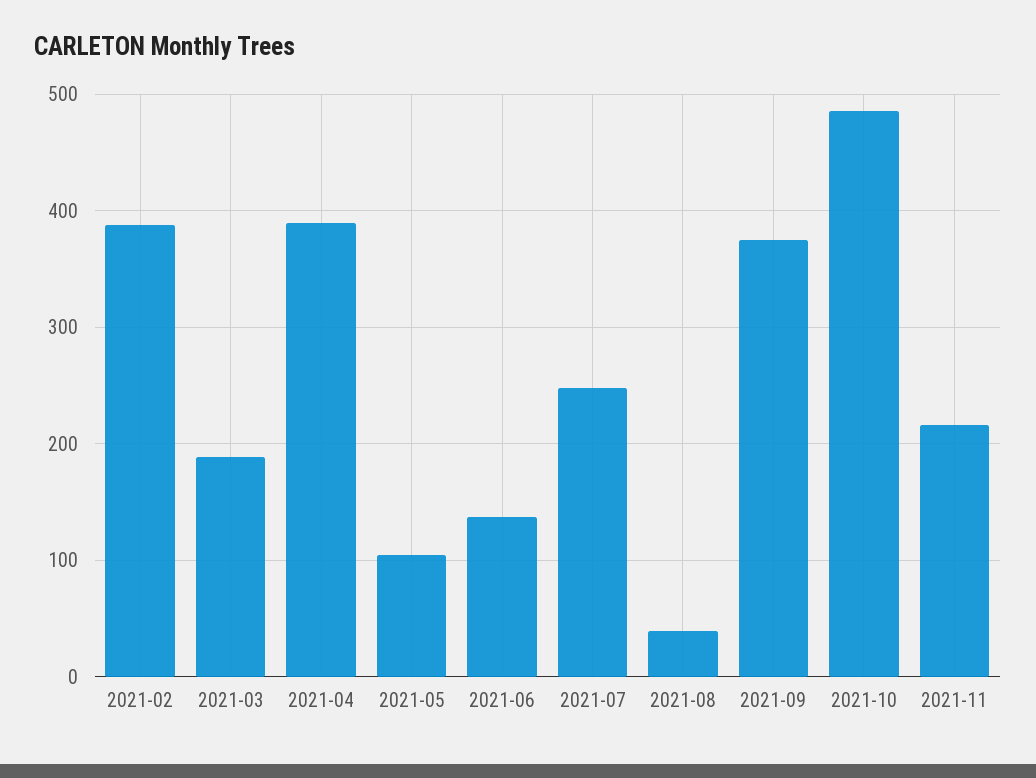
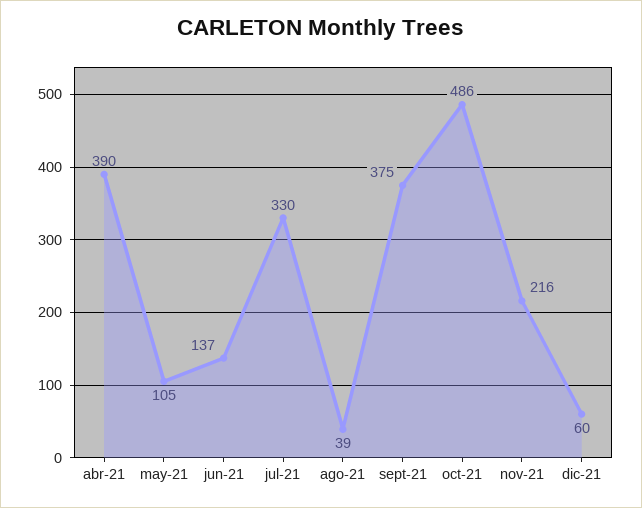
2021-02: 390 -> none
2021-03: 190 -> none
2021-07: 250 -> 330
dic-21: none -> 60

